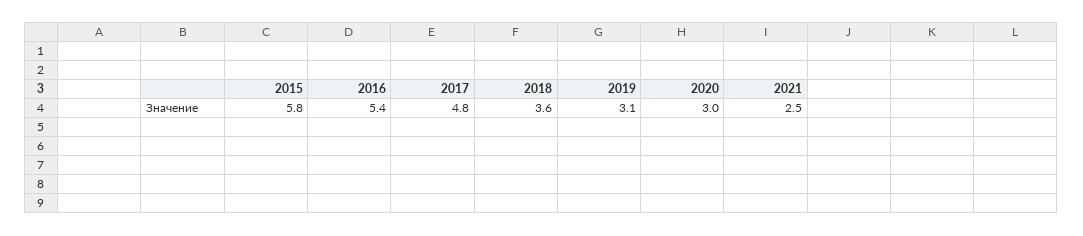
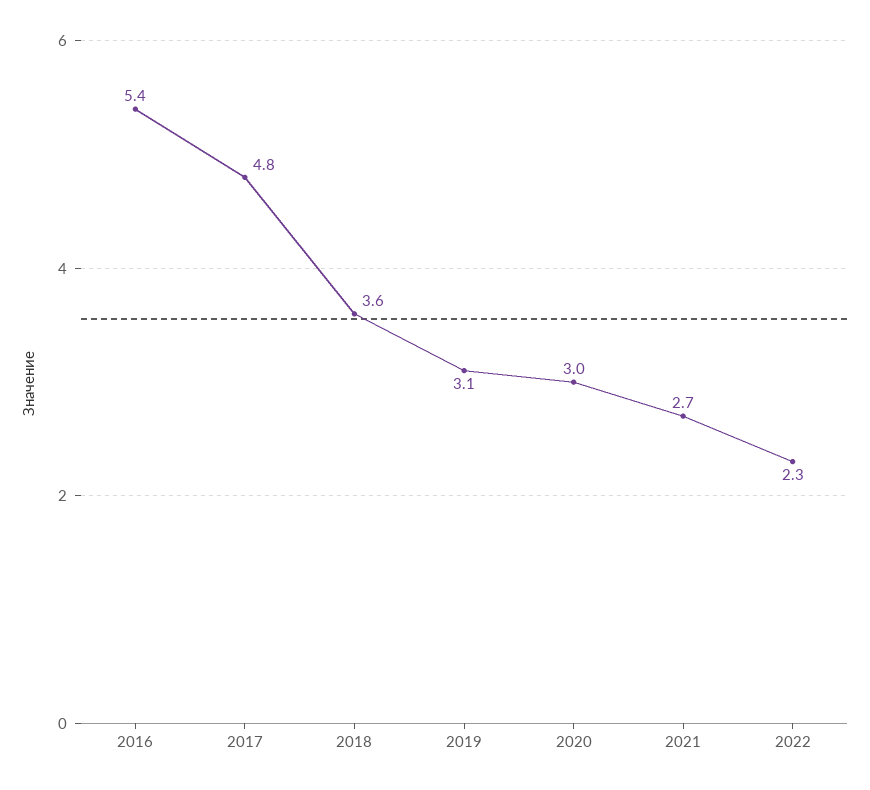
2015: 5.8 -> none
2021: 2.5 -> 2.7
2022: none -> 2.3

